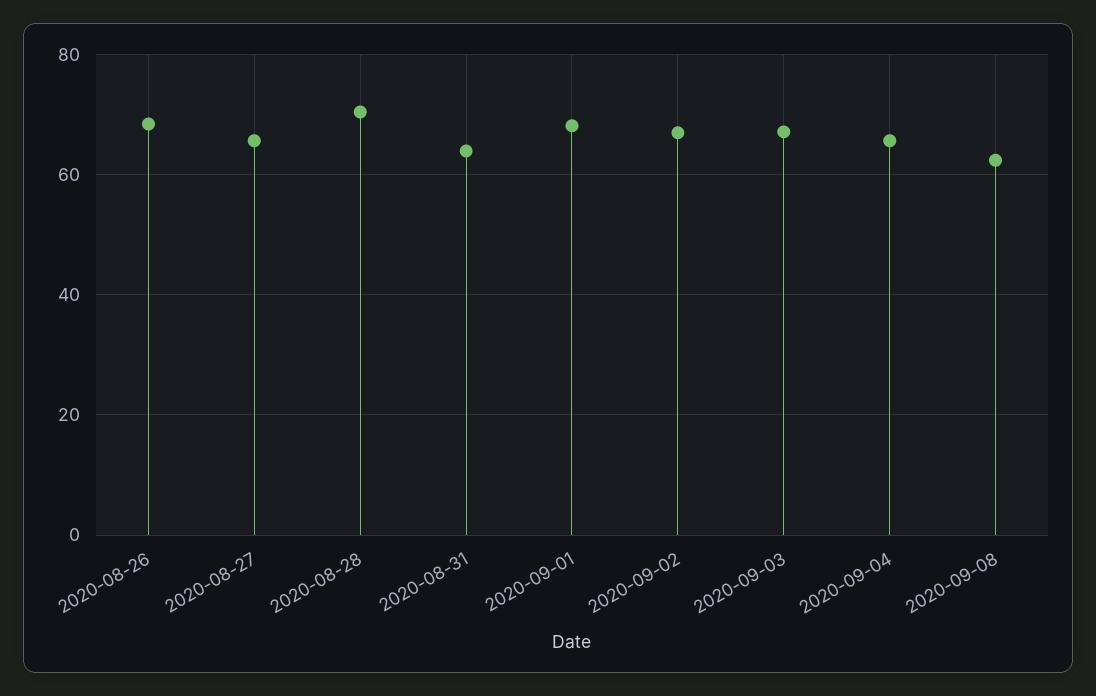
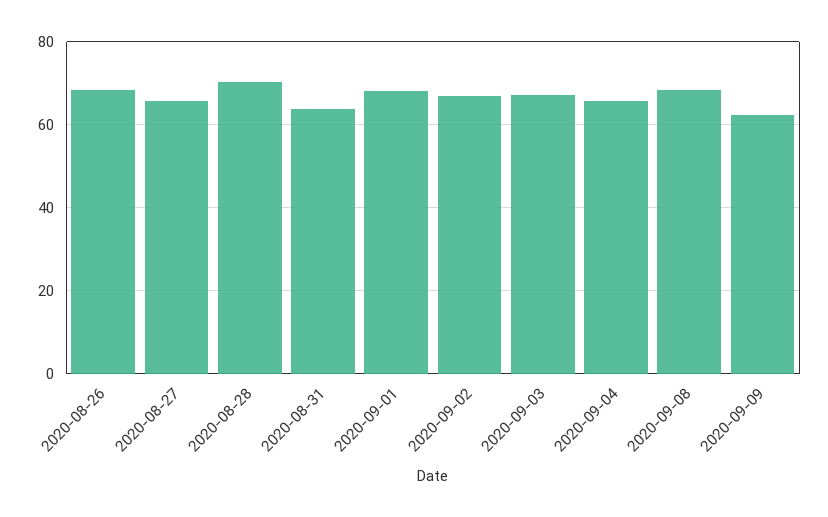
2020-09-08: 62 -> 68
2020-09-09: none -> 62

